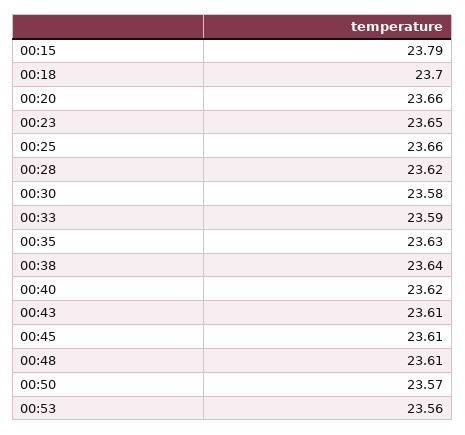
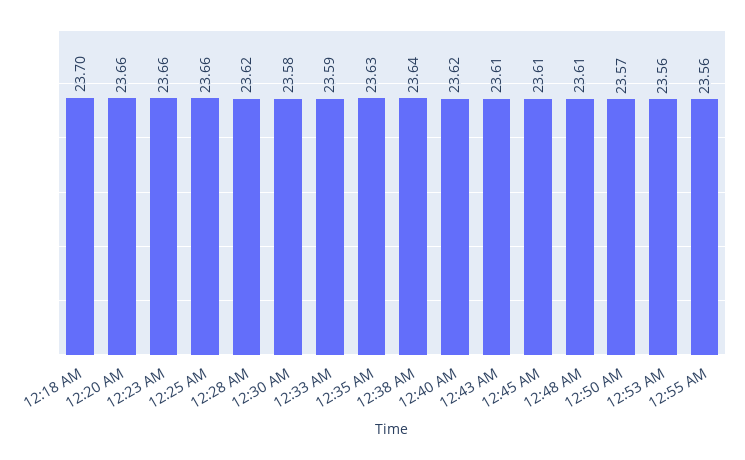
00:15: 23.79 -> none
00:23: 23.65 -> 23.66
12:55 AM: none -> 23.56

